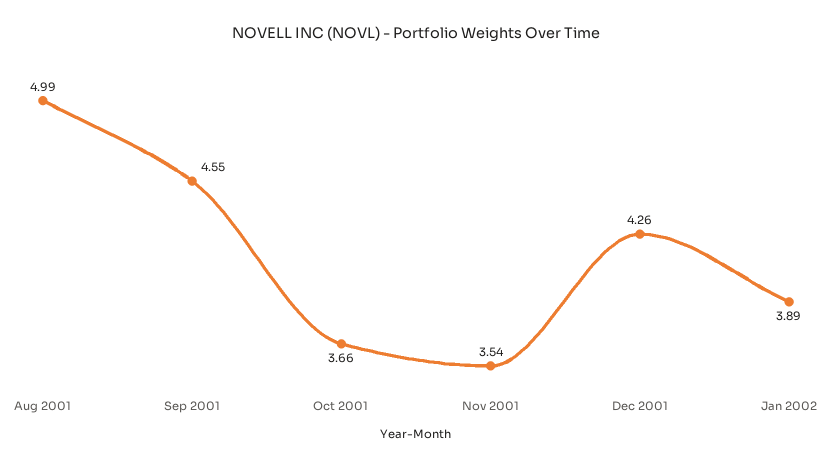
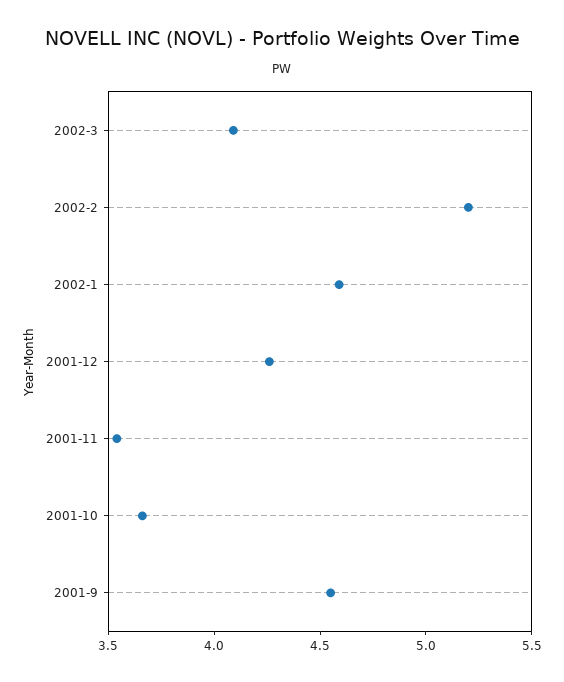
Aug 2001: 4.99 -> none
Jan 2002: 3.89 -> 4.6
2002-3: none -> 4.1
2002-2: none -> 5.2

